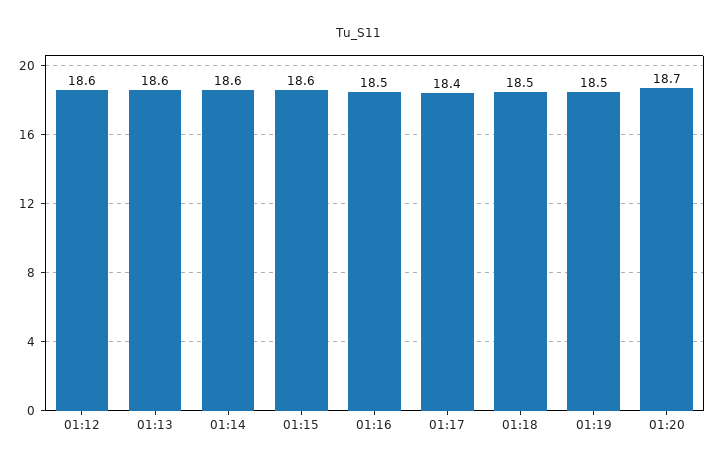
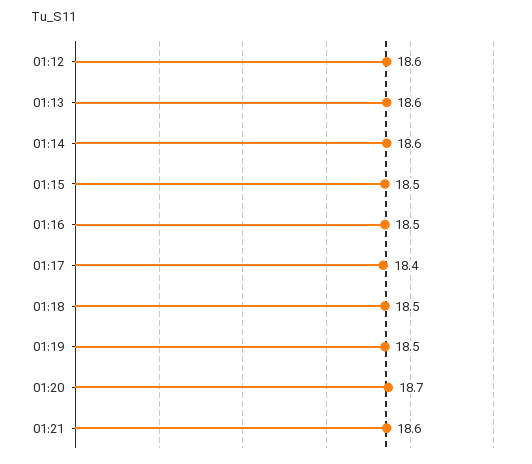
01:15: 18.6 -> 18.5
01:21: none -> 18.6

